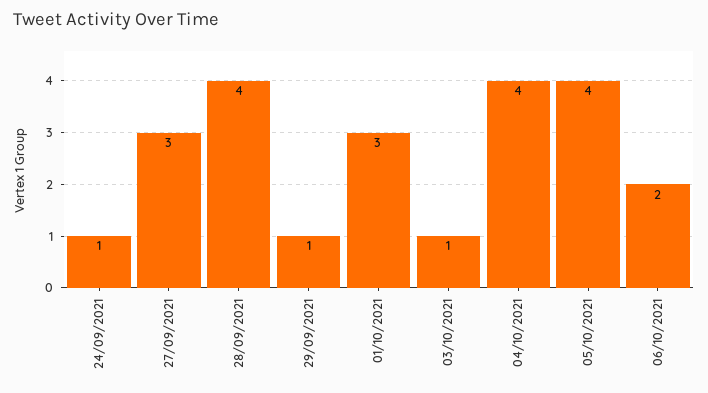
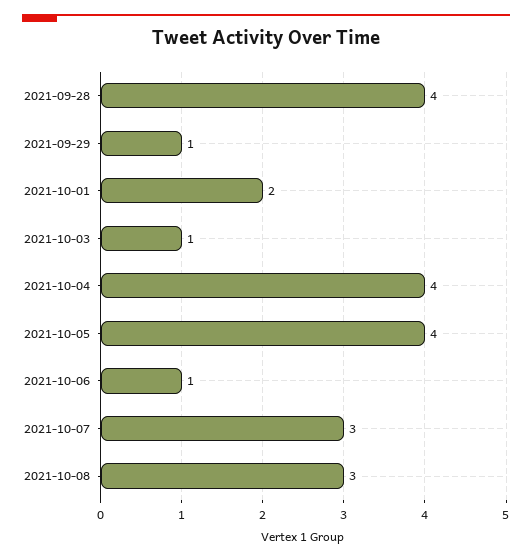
24/09/2021: 1 -> none
27/09/2021: 3 -> none
01/10/2021: 3 -> 2
06/10/2021: 2 -> 1
2021-10-07: none -> 3
2021-10-08: none -> 3

